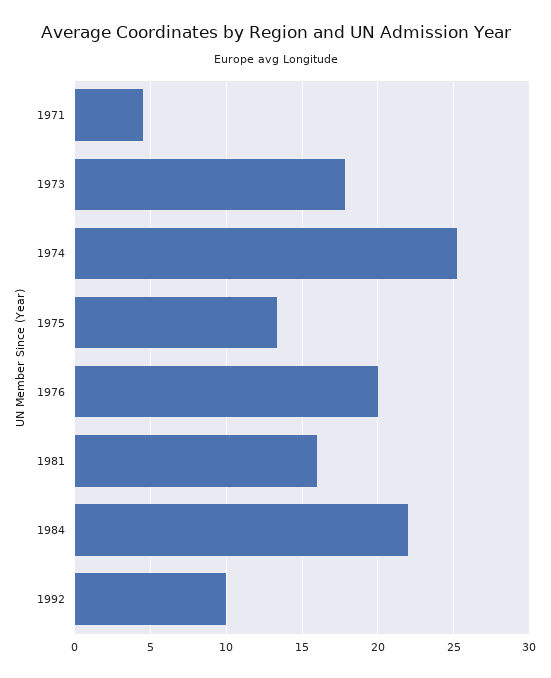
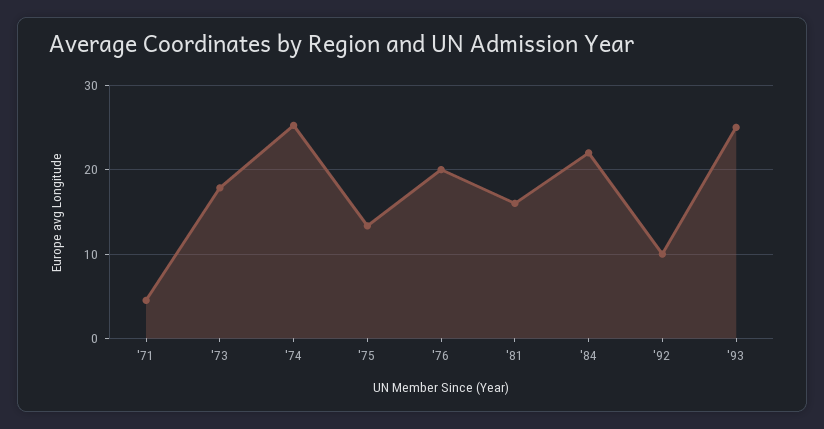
'93: none -> 25

